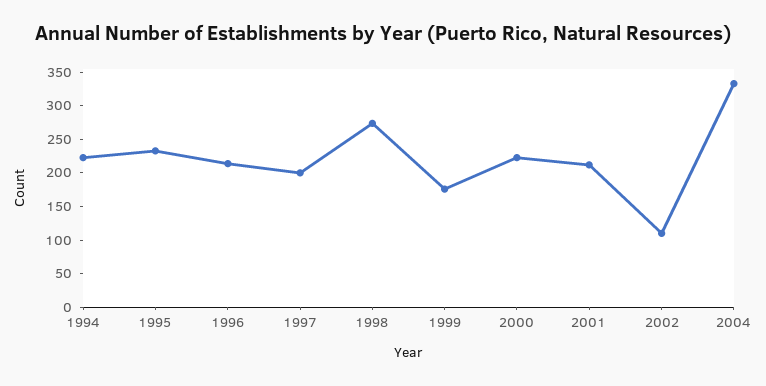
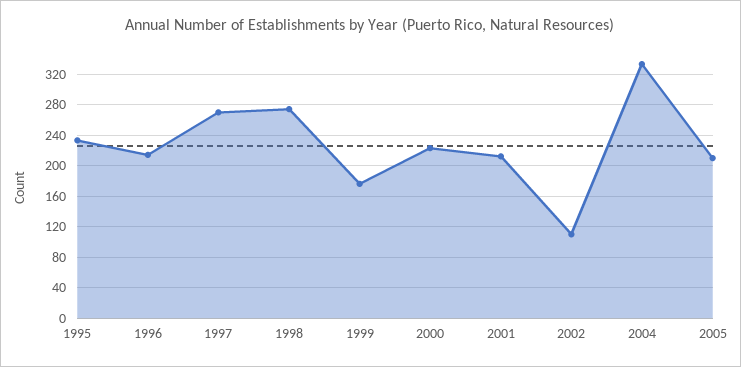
1994: 225 -> none
1997: 200 -> 270
2005: none -> 210

